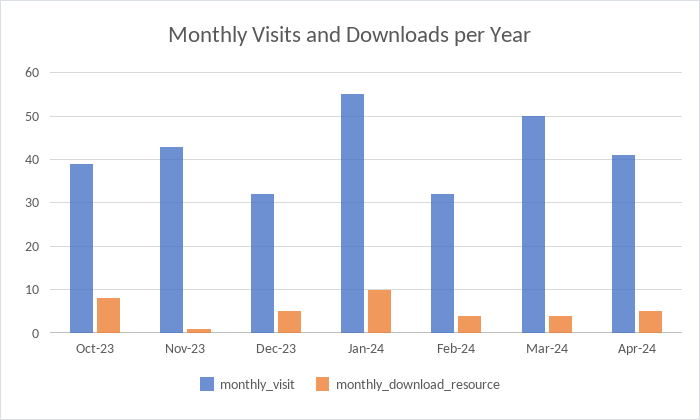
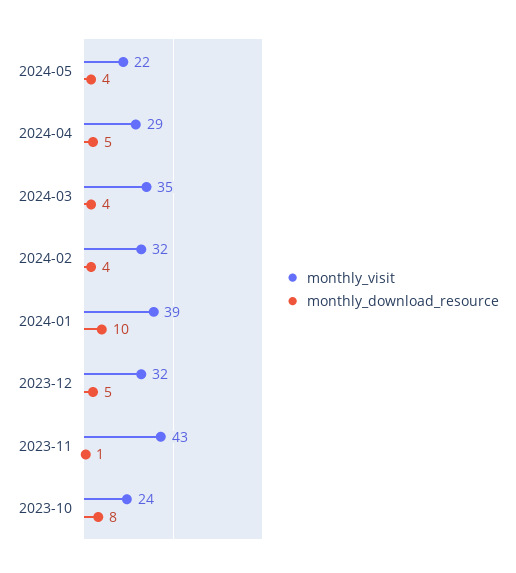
monthly_visit, Oct-23: 40 -> 24
monthly_visit, Jan-24: 55 -> 39
monthly_visit, Mar-24: 50 -> 35
monthly_visit, Apr-24: 40 -> 29
monthly_visit, 2024-05: none -> 22
monthly_download_resource, 2024-05: none -> 4

